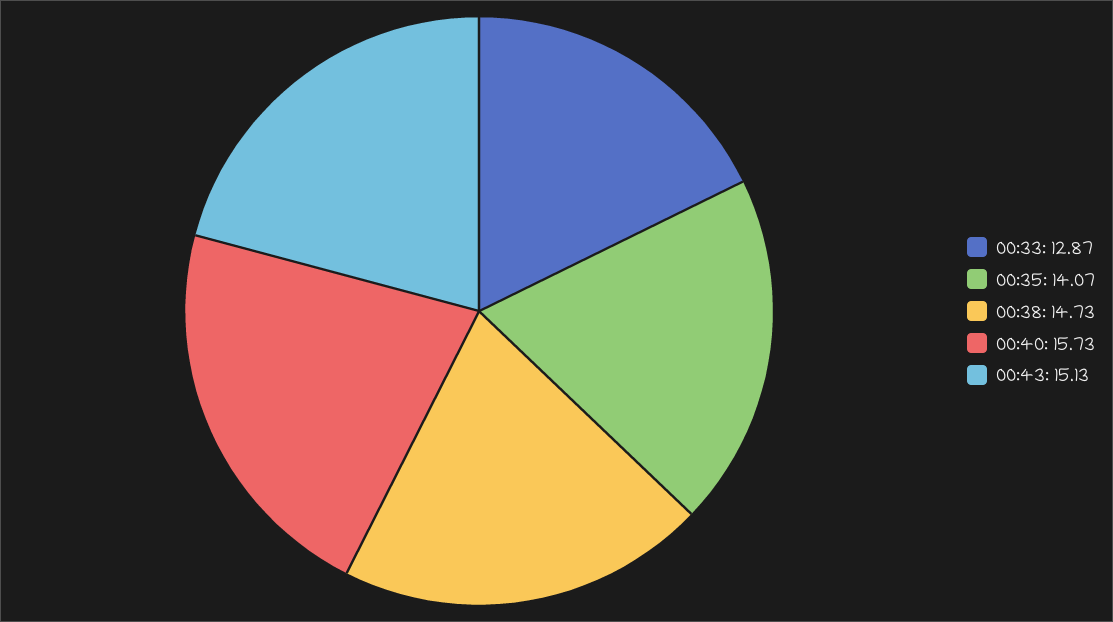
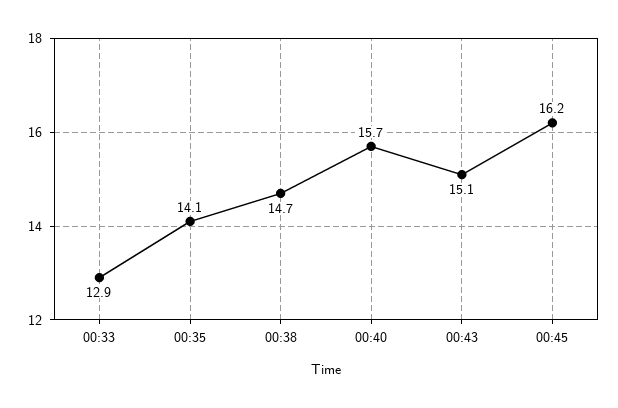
00:45: none -> 16.2

